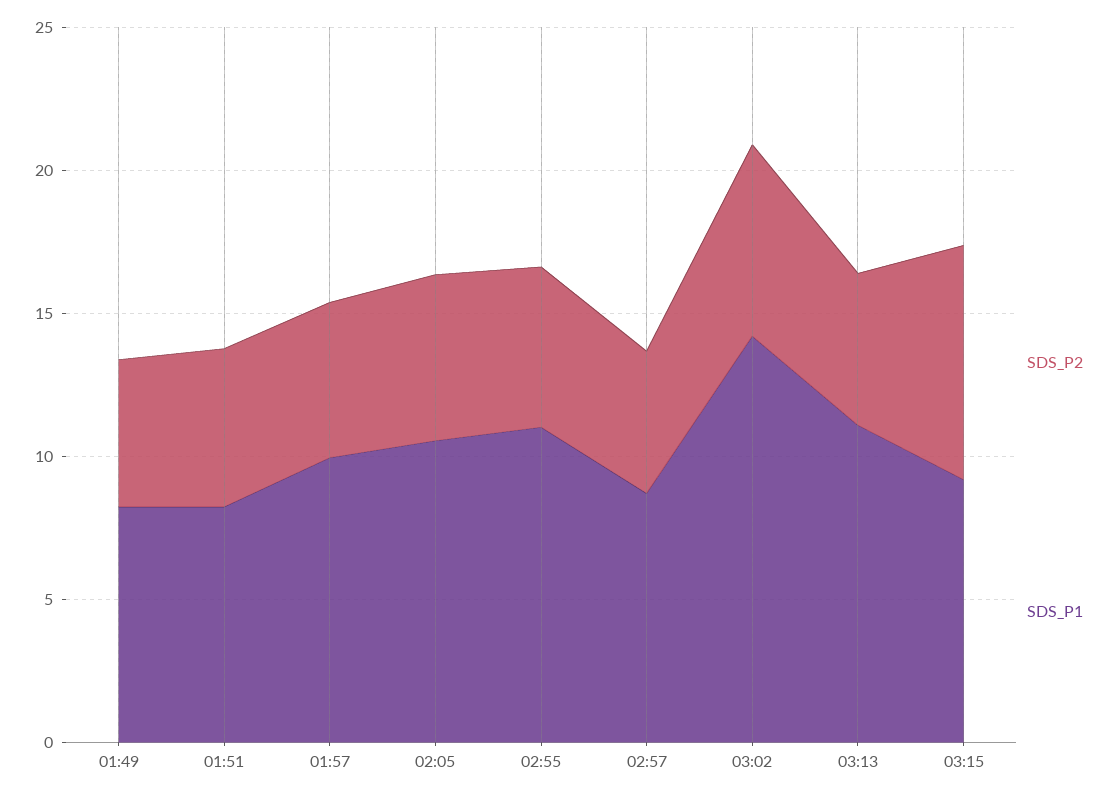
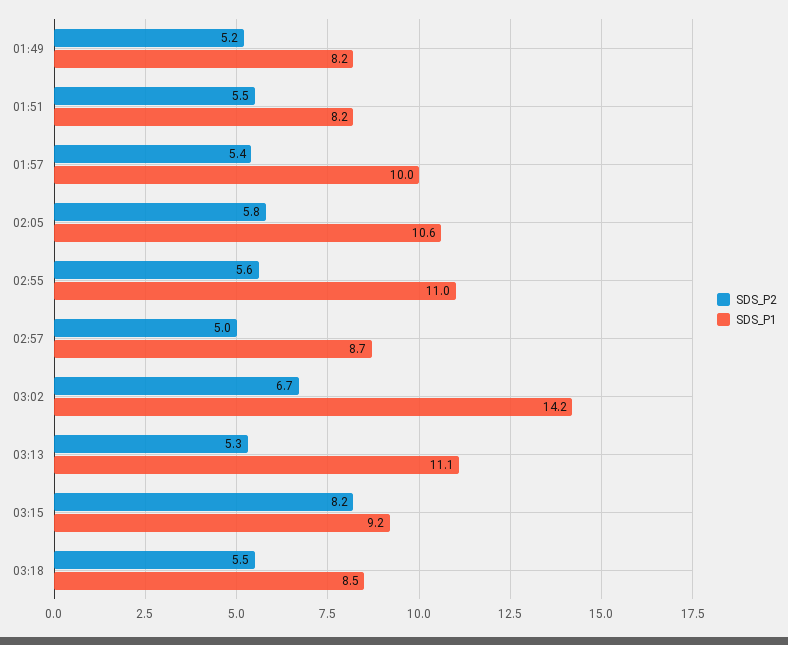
SDS_P2, 03:18: none -> 5.5
SDS_P1, 03:18: none -> 8.5

